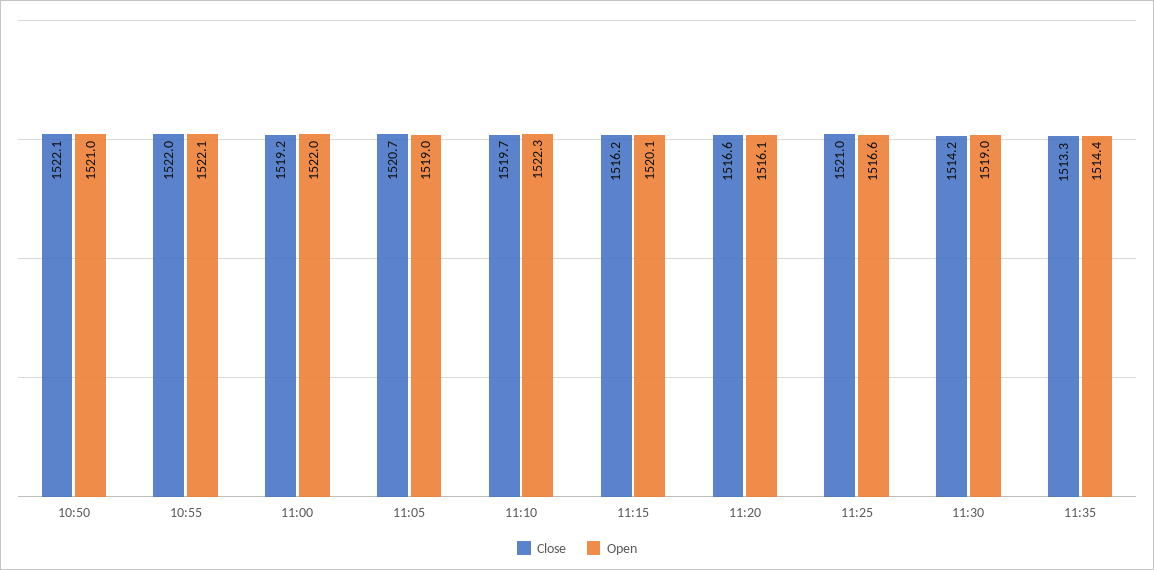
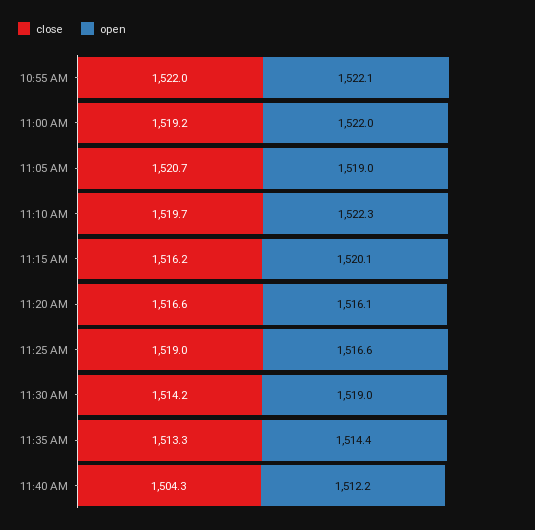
Close, 10:50: 1522.1 -> none
Open, 10:50: 1521 -> none
Close, 11:25: 1521 -> 1519
Close, 11:40 AM: none -> 1504.3
Open, 11:40 AM: none -> 1512.2

